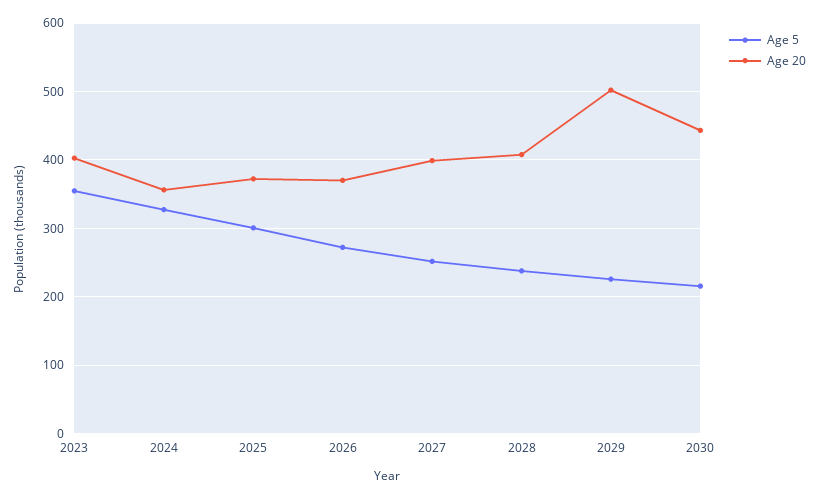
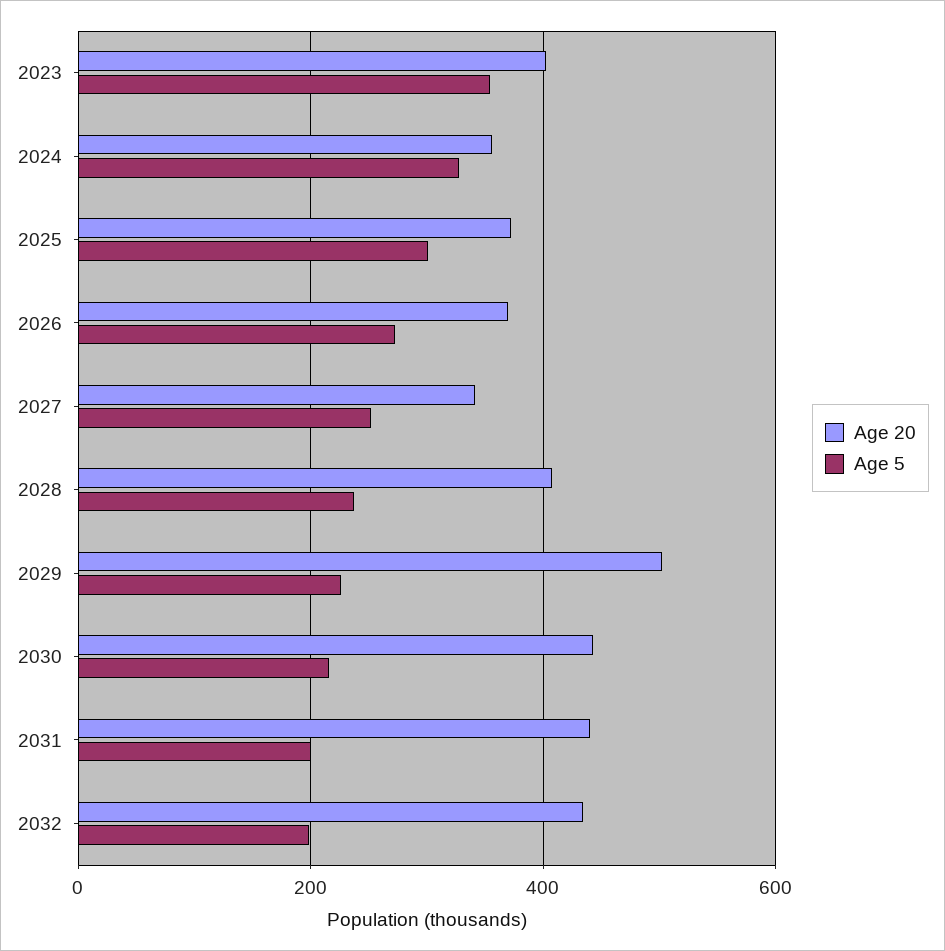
Age 20, 2027: 400 -> 340
Age 20, 2031: none -> 440
Age 5, 2031: none -> 200
Age 20, 2032: none -> 440
Age 5, 2032: none -> 200

